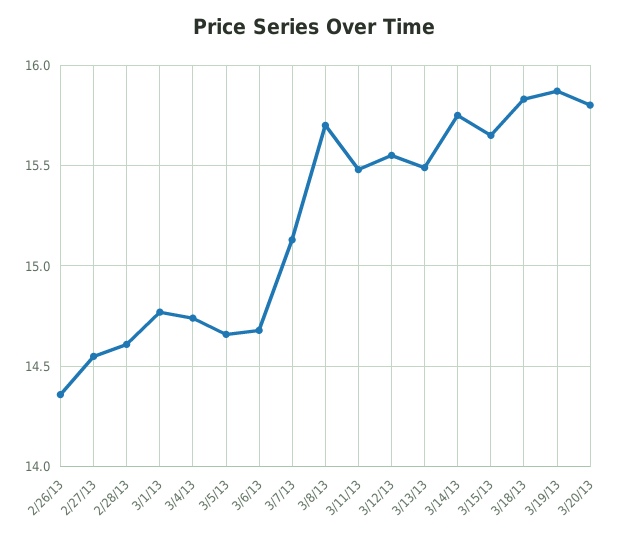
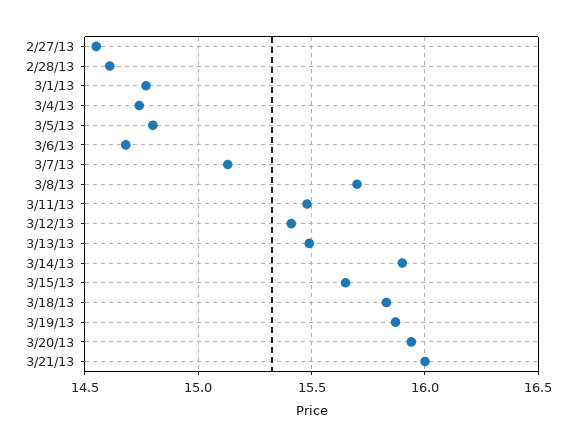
2/26/13: 14.35 -> none
3/5/13: 14.65 -> 14.8
3/12/13: 15.55 -> 15.4
3/14/13: 15.75 -> 15.9
3/20/13: 15.8 -> 15.95
3/21/13: none -> 16

